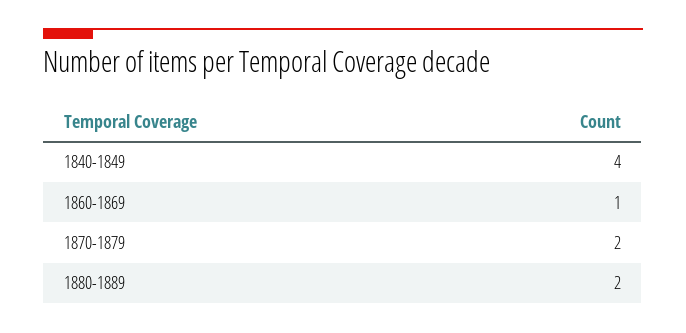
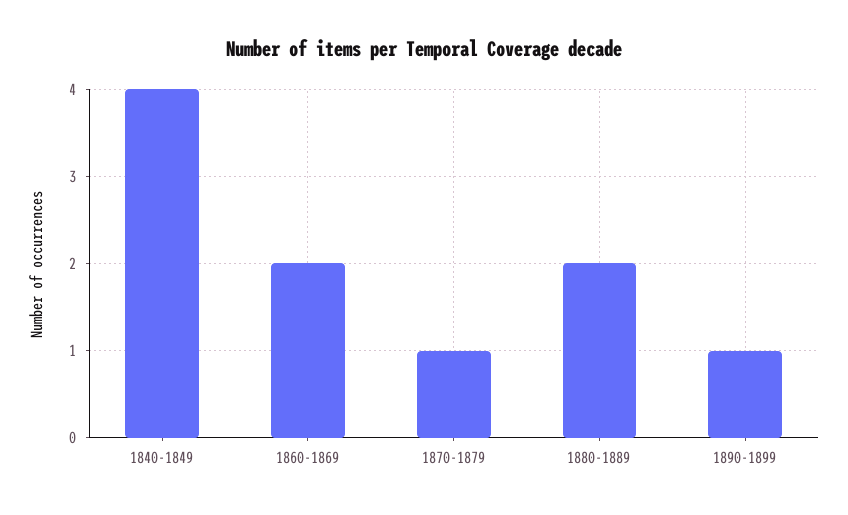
1860-1869: 1 -> 2
1870-1879: 2 -> 1
1890-1899: none -> 1

